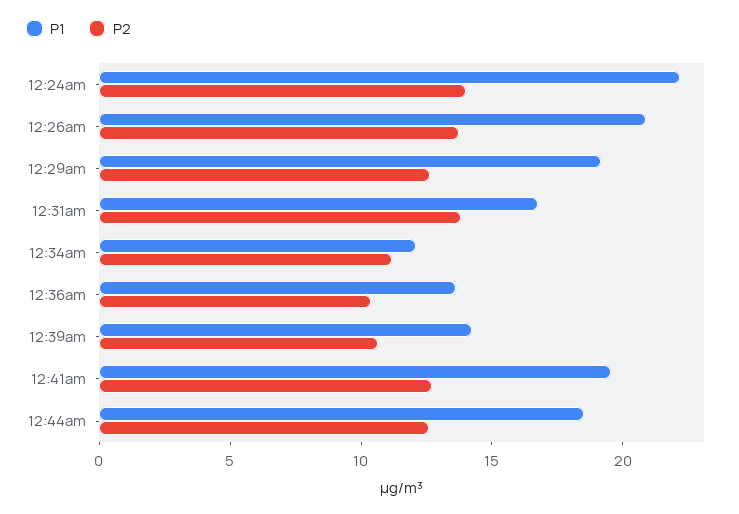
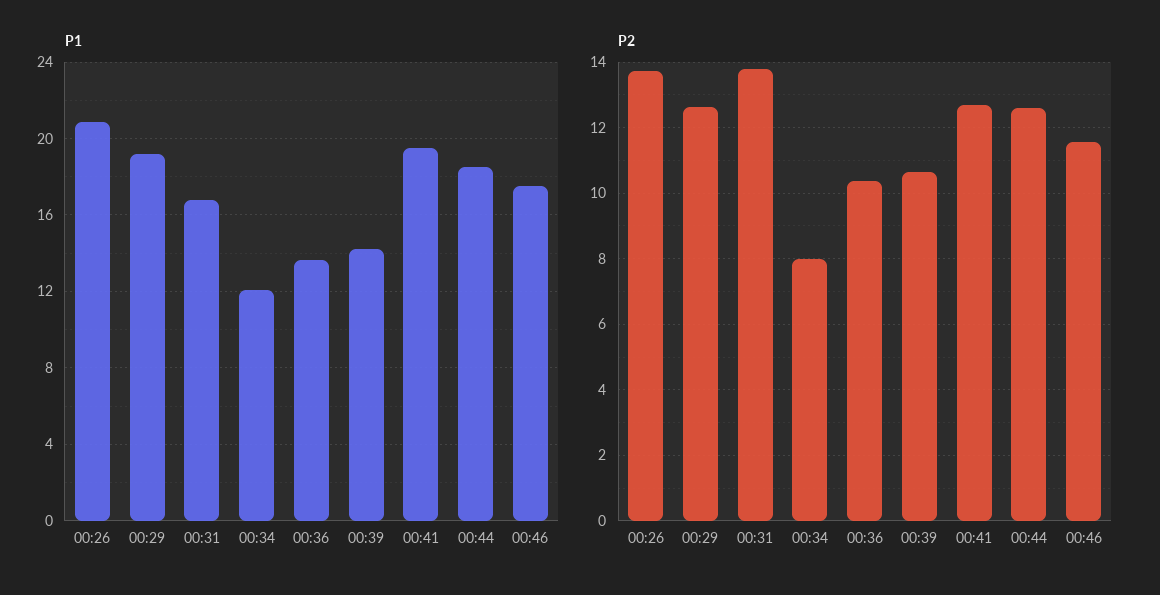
P1, 12:24am: 22 -> none
P2, 12:24am: 14 -> none
P2, 12:34am: 11 -> 8
P1, 00:46: none -> 17.5
P2, 00:46: none -> 11.6

